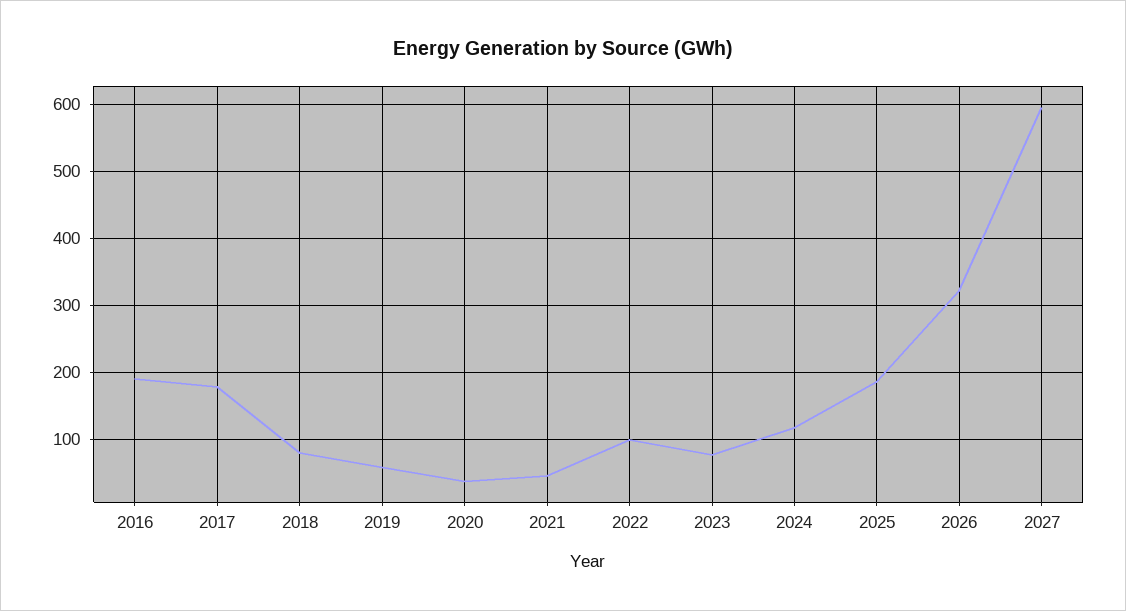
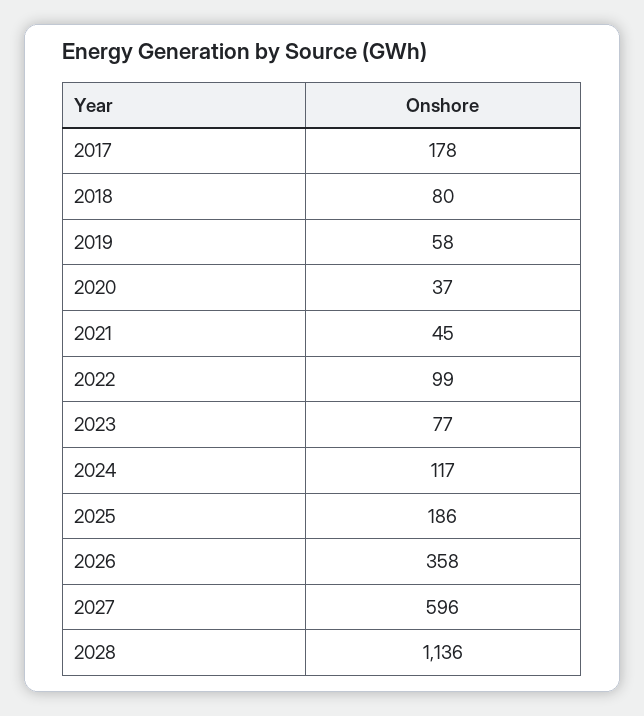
2016: 190 -> none
2026: 320 -> 358
2028: none -> 1136

